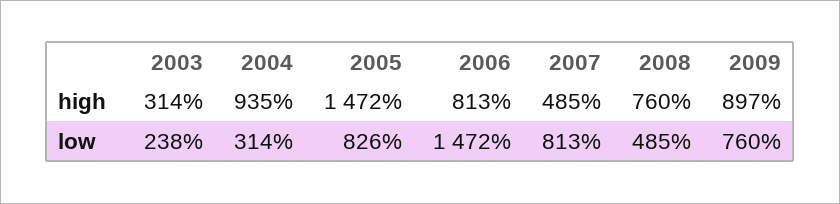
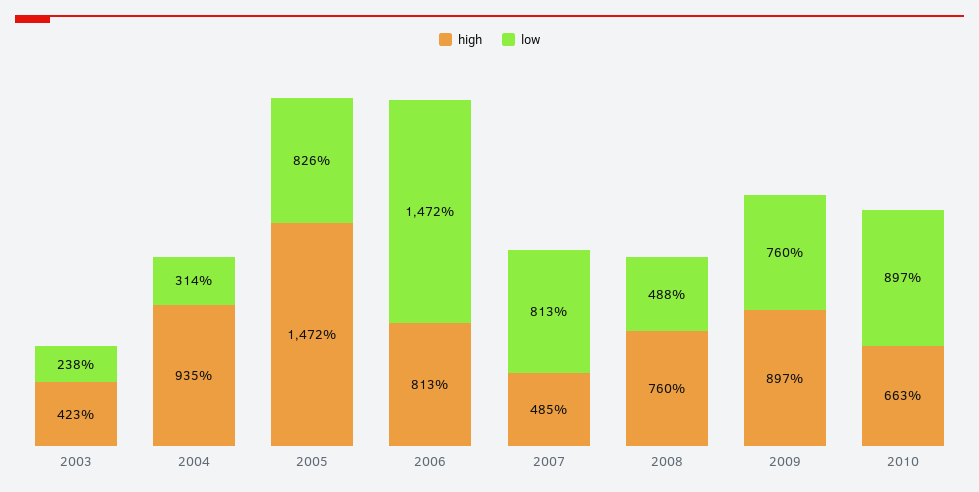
high, 2003: 314 -> 423
low, 2008: 485 -> 488
high, 2010: none -> 663
low, 2010: none -> 897

